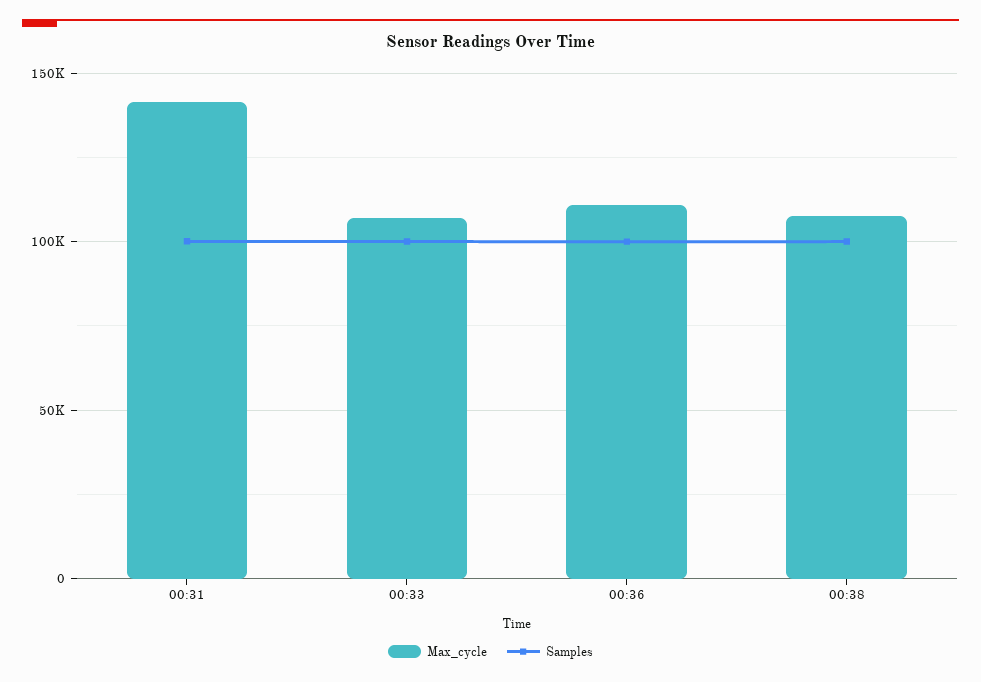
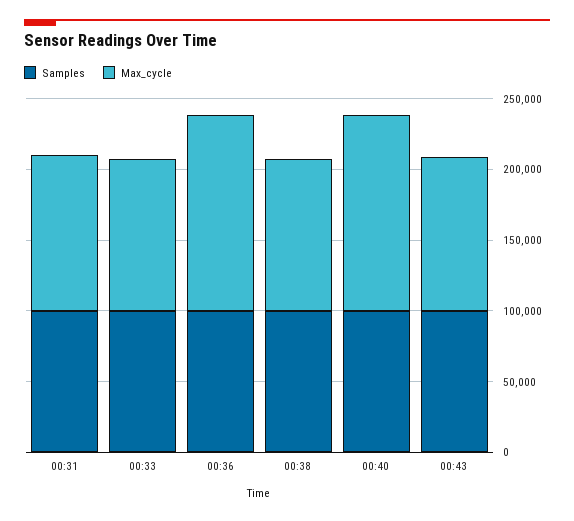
Max_cycle, 00:31: 140000 -> 110000
Max_cycle, 00:36: 110000 -> 140000
Samples, 00:40: none -> 100000
Max_cycle, 00:40: none -> 140000
Samples, 00:43: none -> 100000
Max_cycle, 00:43: none -> 110000

